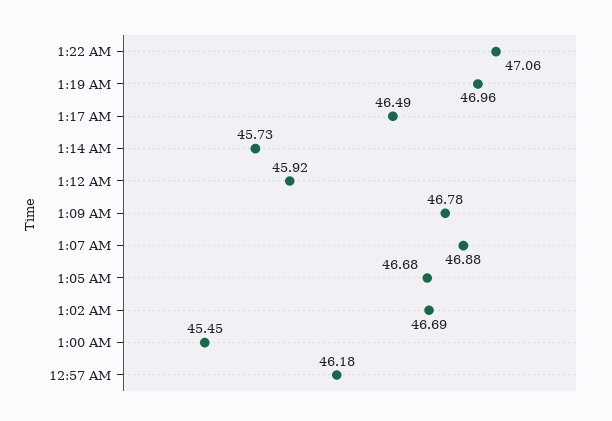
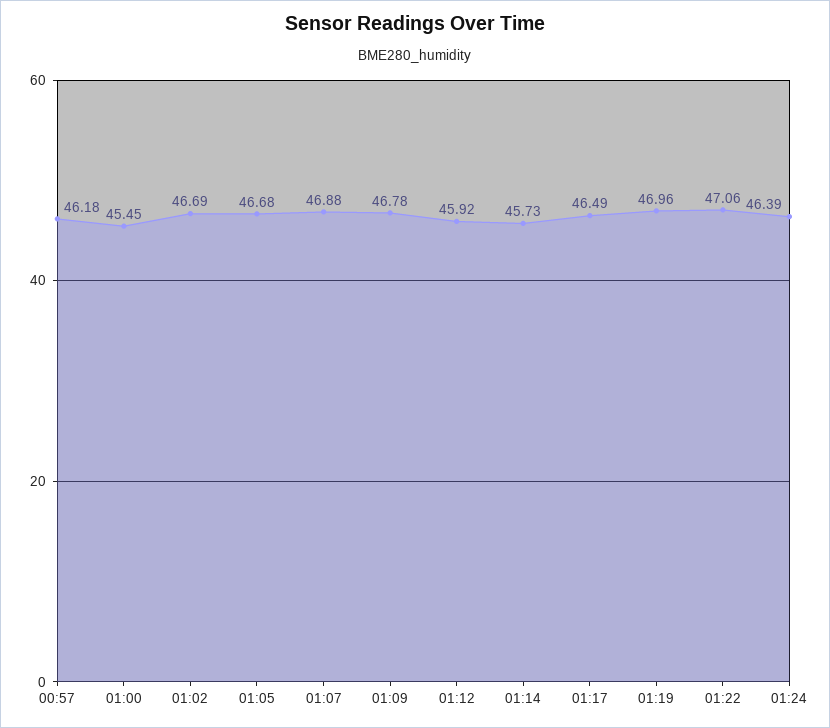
01:24: none -> 46.39

